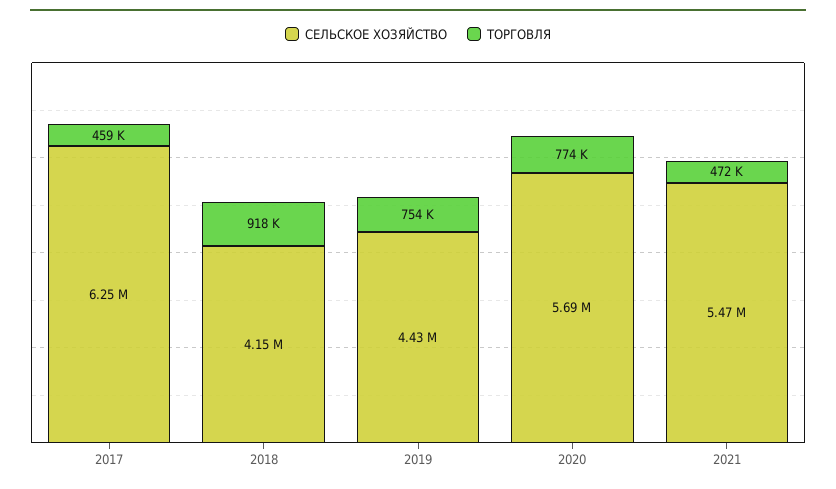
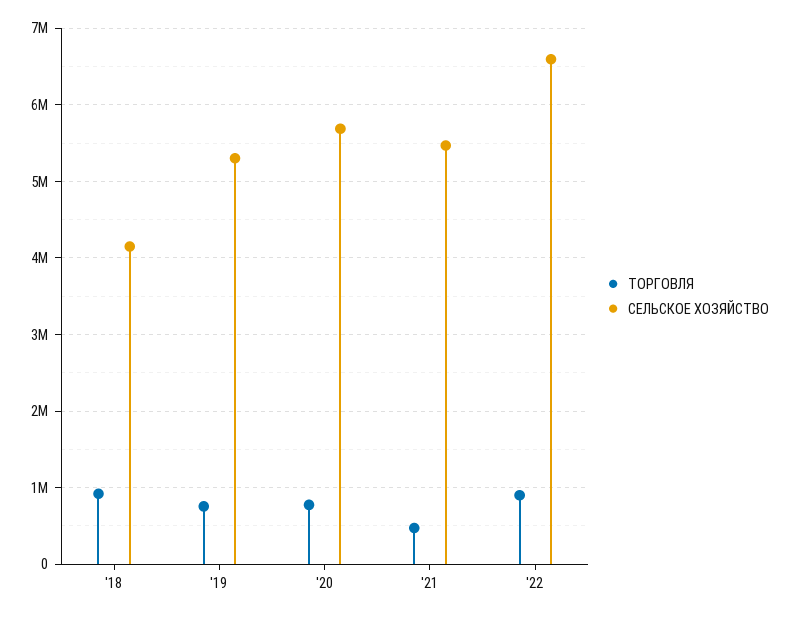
СЕЛЬСКОЕ ХОЗЯЙСТВО, 2017: 6250000 -> none
ТОРГОВЛЯ, 2017: 459000 -> none
СЕЛЬСКОЕ ХОЗЯЙСТВО, 2019: 4430000 -> 5300000
ТОРГОВЛЯ, '22: none -> 900000
СЕЛЬСКОЕ ХОЗЯЙСТВО, '22: none -> 6600000

